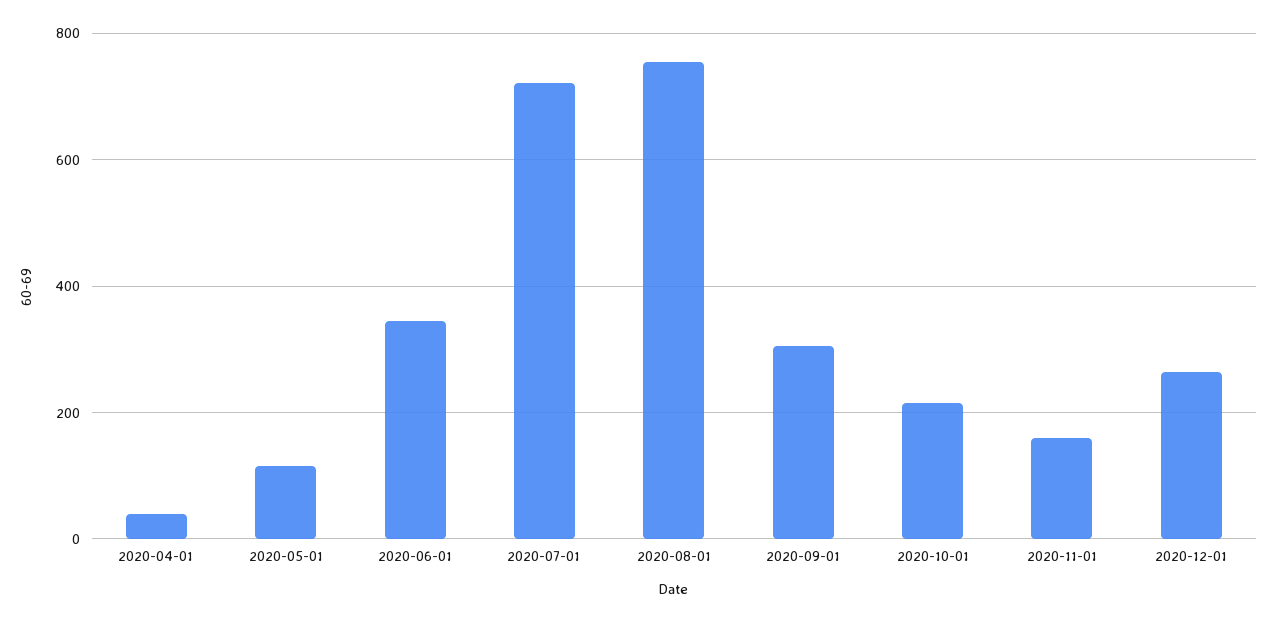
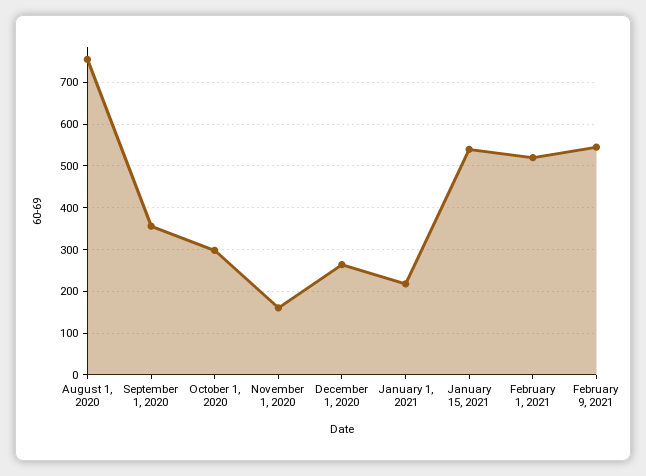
2020-04-01: 40 -> none
2020-05-01: 120 -> none
2020-06-01: 340 -> none
2020-07-01: 720 -> none
2020-09-01: 300 -> 360
2020-10-01: 220 -> 300
January 1, 2021: none -> 220
January 15, 2021: none -> 540
February 1, 2021: none -> 520
February 9, 2021: none -> 540

